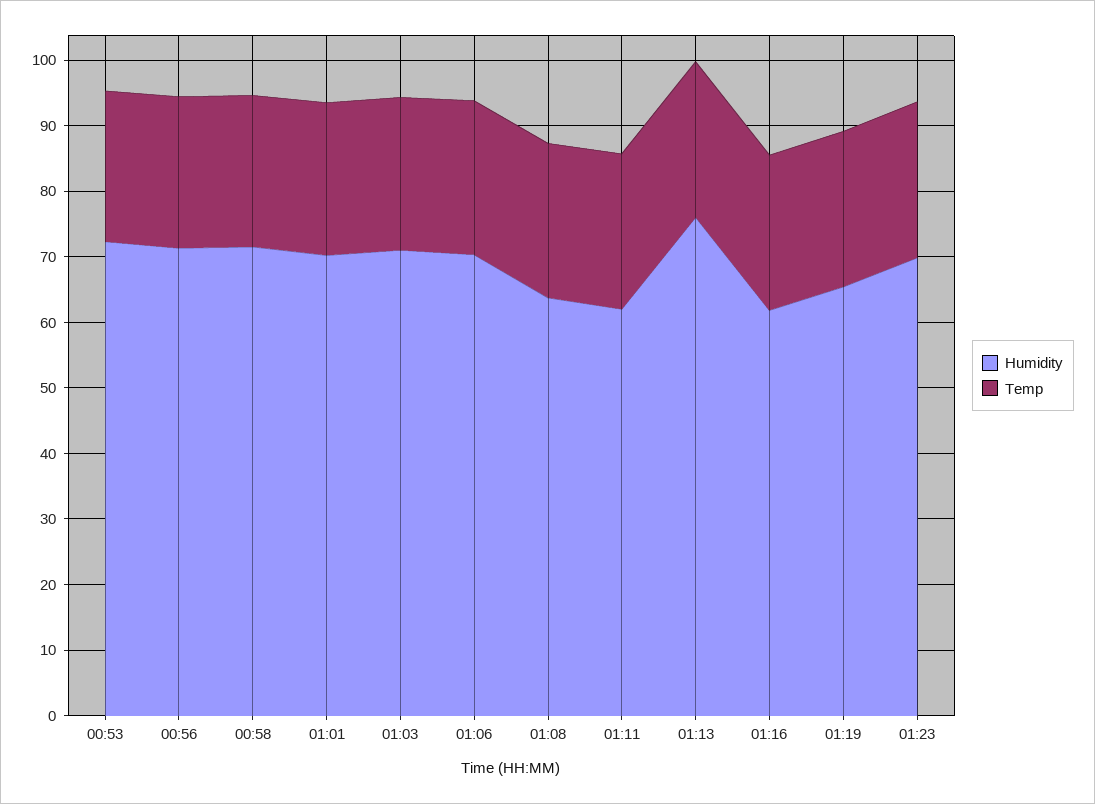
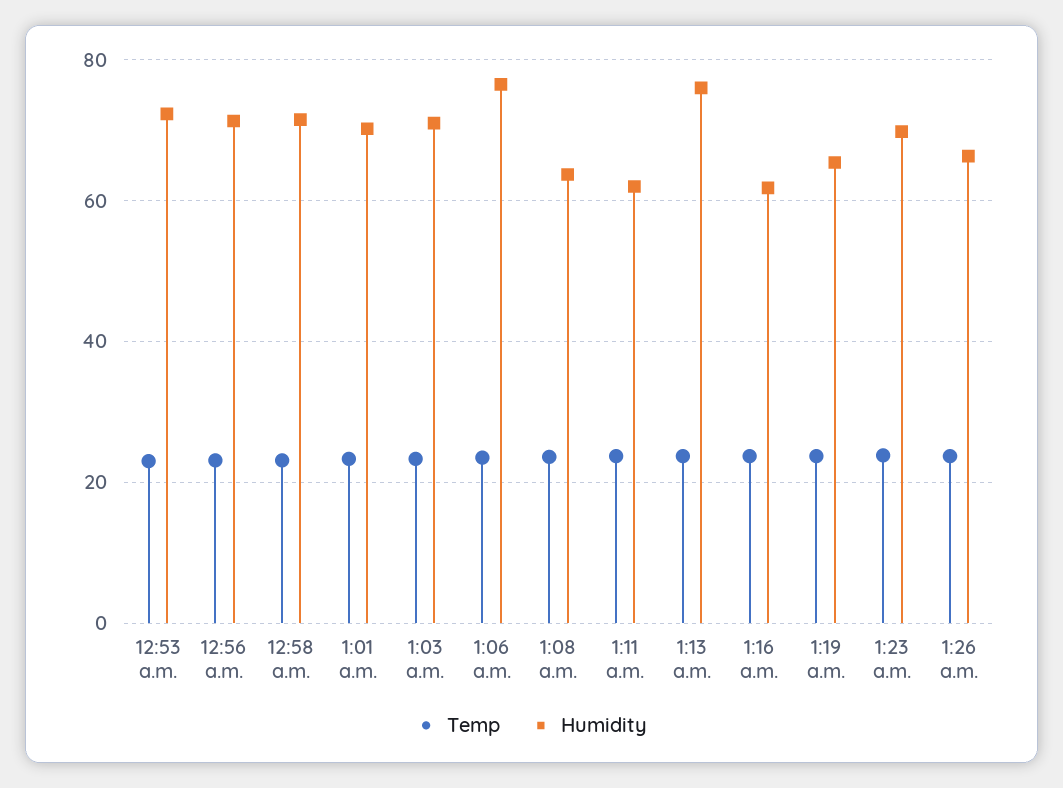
Humidity, 01:06: 70 -> 76
Temp, 1:26 a.m.: none -> 24
Humidity, 1:26 a.m.: none -> 66

